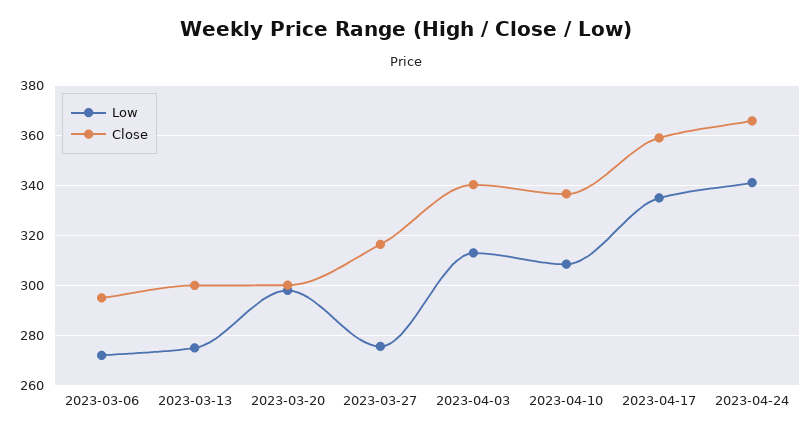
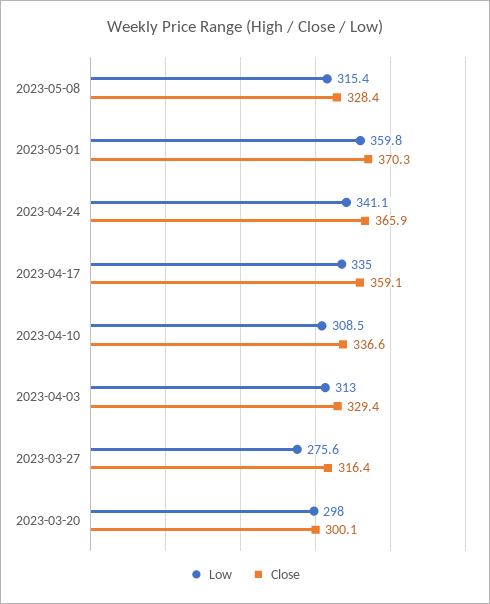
Low, 2023-03-06: 272.5 -> none
Close, 2023-03-06: 295 -> none
Low, 2023-03-13: 275 -> none
Close, 2023-03-13: 300 -> none
Close, 2023-04-03: 340 -> 329.4
Low, 2023-05-08: none -> 315.4
Close, 2023-05-08: none -> 328.4
Low, 2023-05-01: none -> 359.8
Close, 2023-05-01: none -> 370.3

